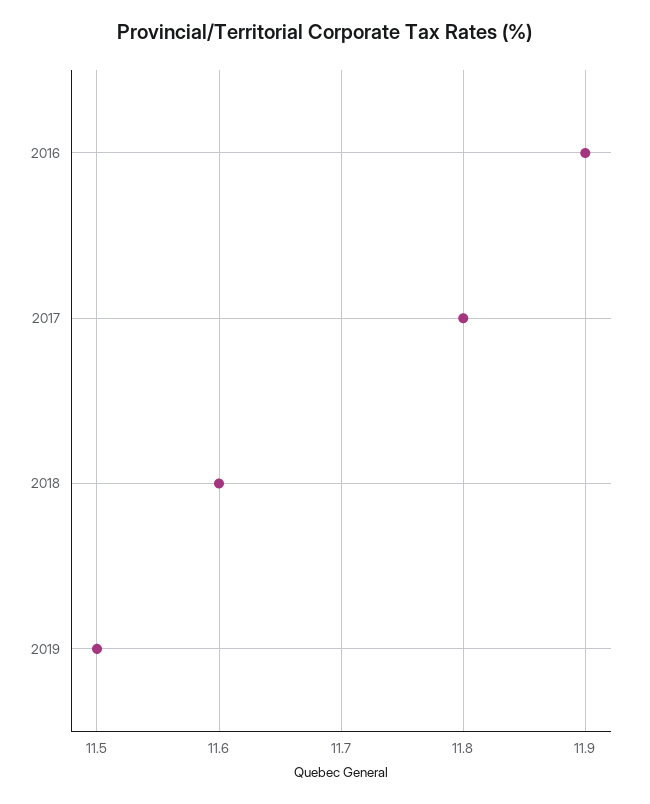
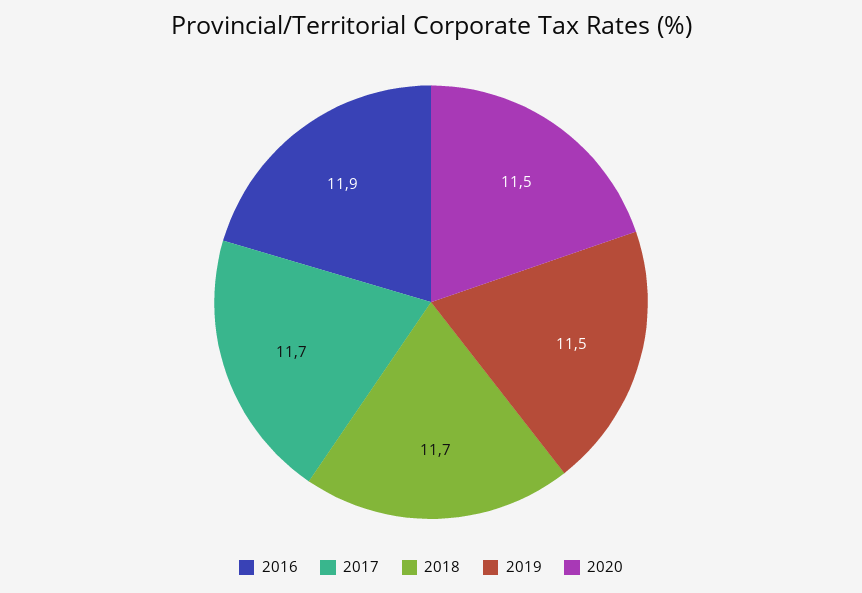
2017: 11.8 -> 11.7
2018: 11.6 -> 11.7
2020: none -> 11.5

